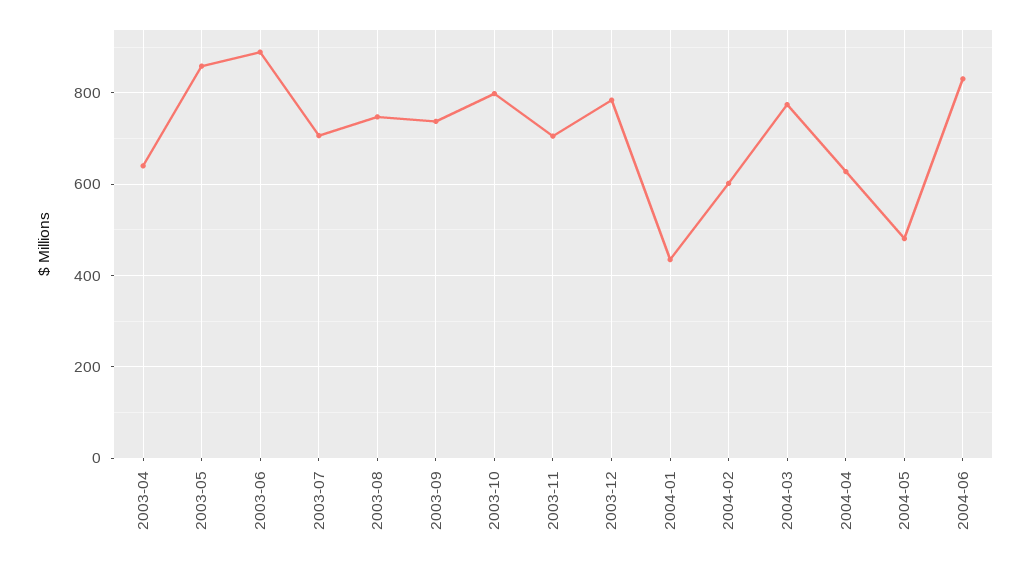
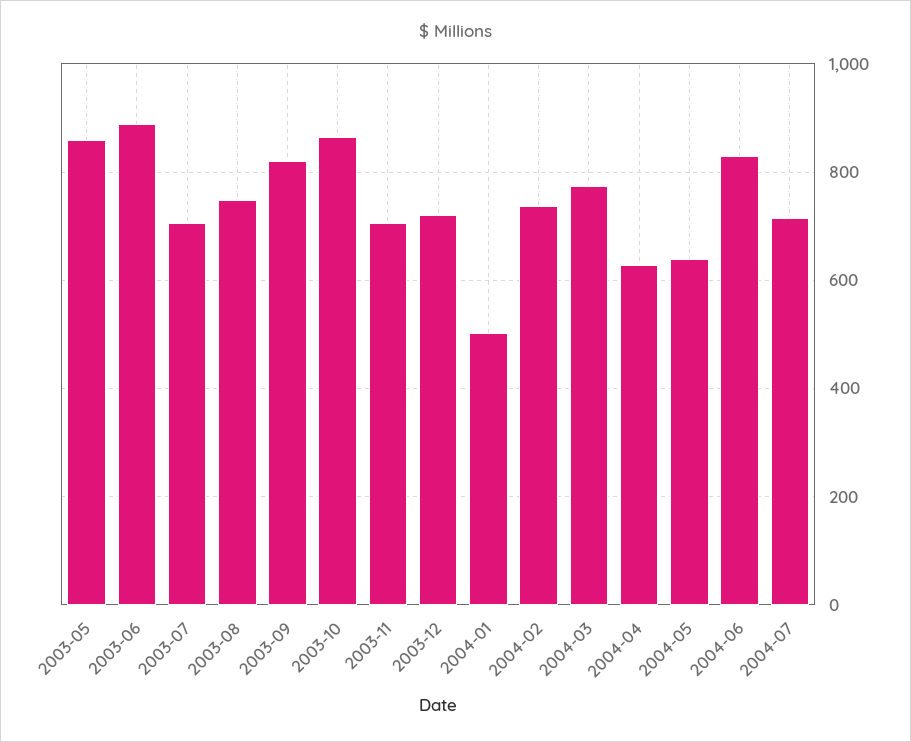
2003-04: 640 -> none
2003-09: 740 -> 820
2003-10: 800 -> 860
2003-12: 780 -> 720
2004-01: 440 -> 500
2004-02: 600 -> 740
2004-05: 480 -> 640
2004-07: none -> 720

